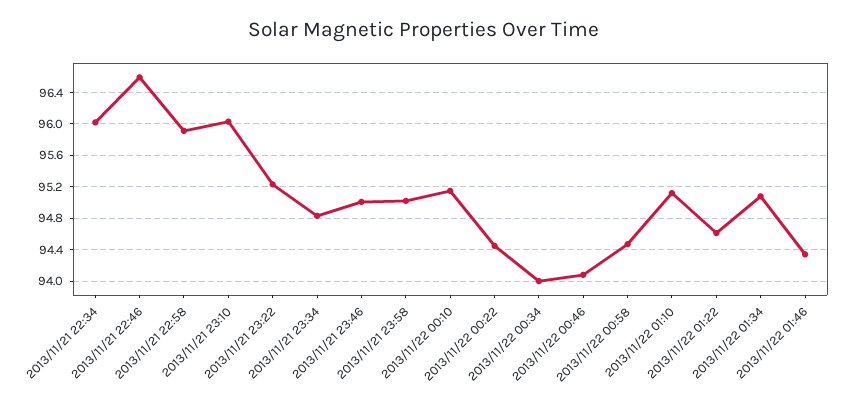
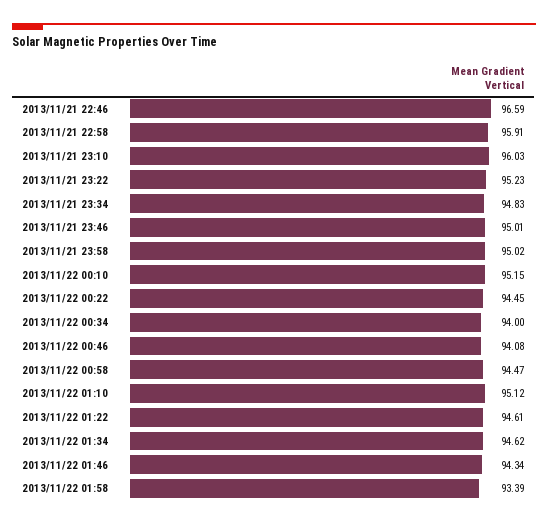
2013/11/21 22:34: 96 -> none
2013/11/22 01:34: 95.1 -> 94.62
2013/11/22 01:58: none -> 93.39

